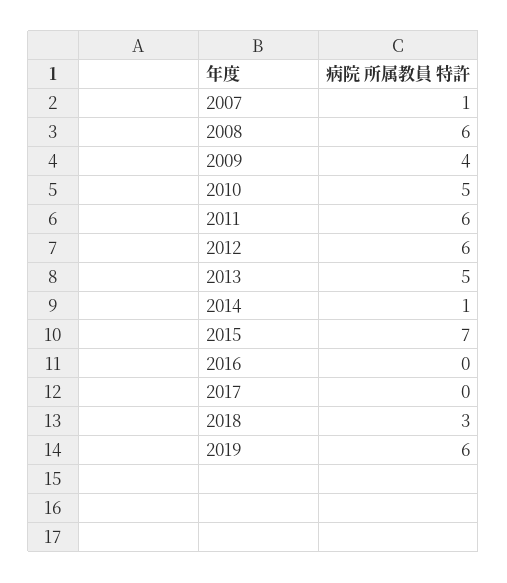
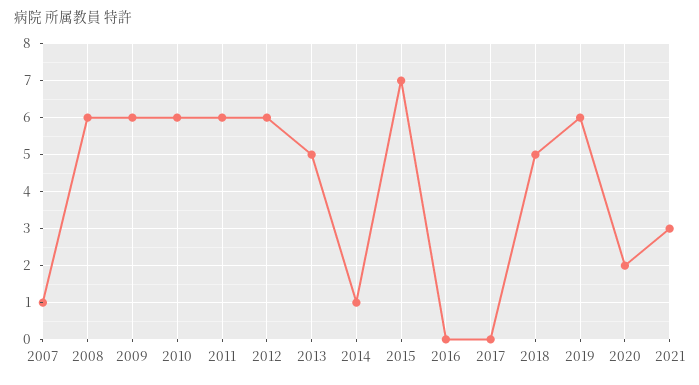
2009: 4 -> 6
2010: 5 -> 6
2018: 3 -> 5
2020: none -> 2
2021: none -> 3

